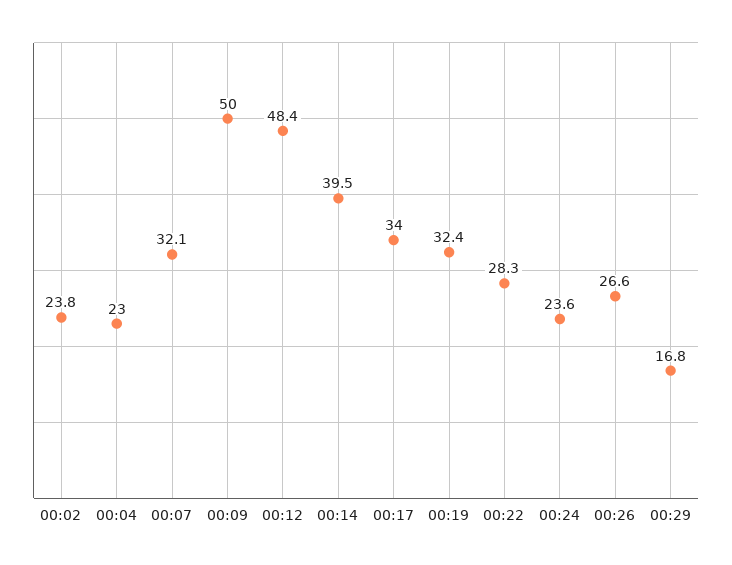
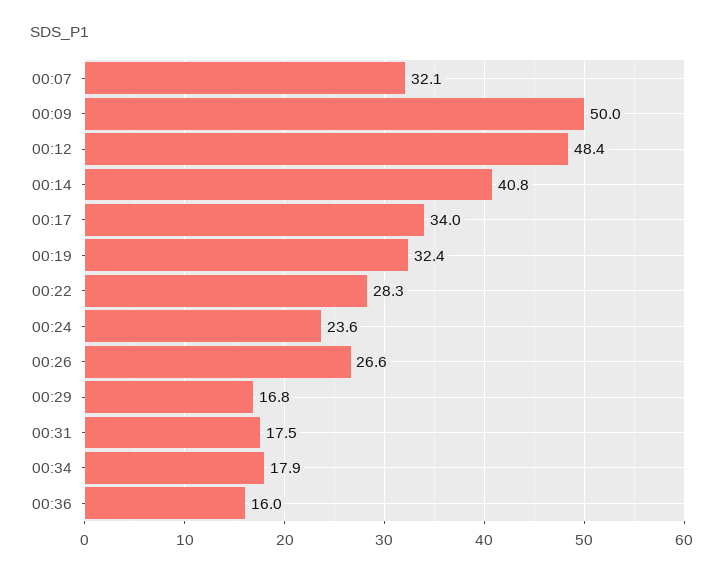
00:02: 23.8 -> none
00:04: 23 -> none
00:14: 39.5 -> 40.8
00:31: none -> 17.5
00:34: none -> 17.9
00:36: none -> 16

